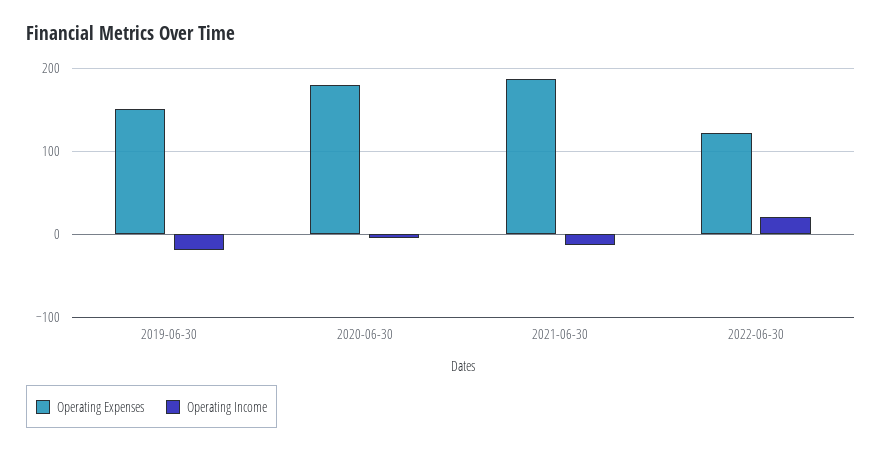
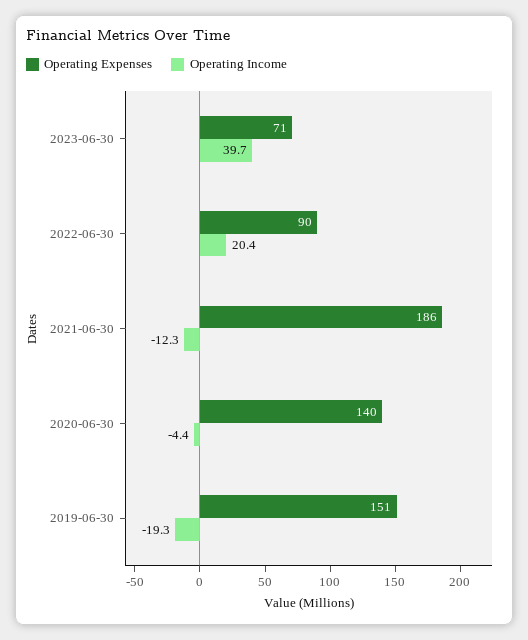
Operating Expenses, 2020-06-30: 180 -> 140
Operating Expenses, 2022-06-30: 120 -> 90
Operating Expenses, 2023-06-30: none -> 71
Operating Income, 2023-06-30: none -> 39.7

